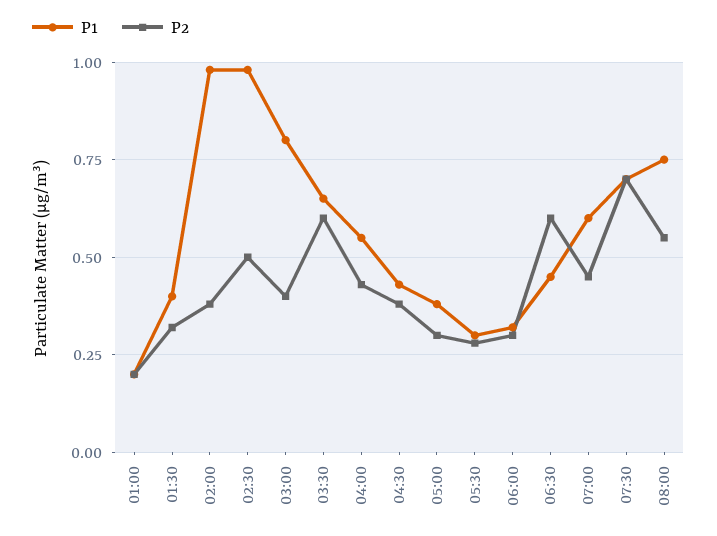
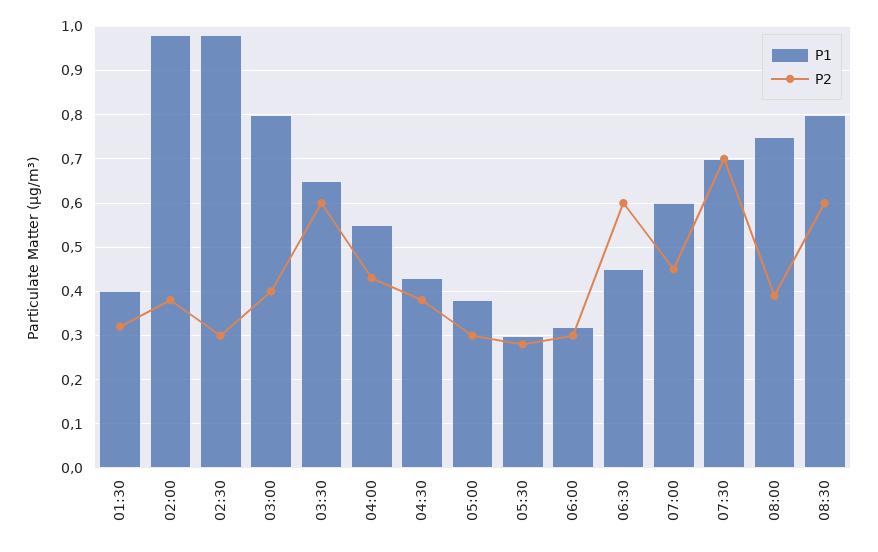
P1, 01:00: 0.2 -> none
P2, 01:00: 0.2 -> none
P2, 02:30: 0.5 -> 0.3
P2, 08:00: 0.55 -> 0.4
P1, 08:30: none -> 0.8
P2, 08:30: none -> 0.6

